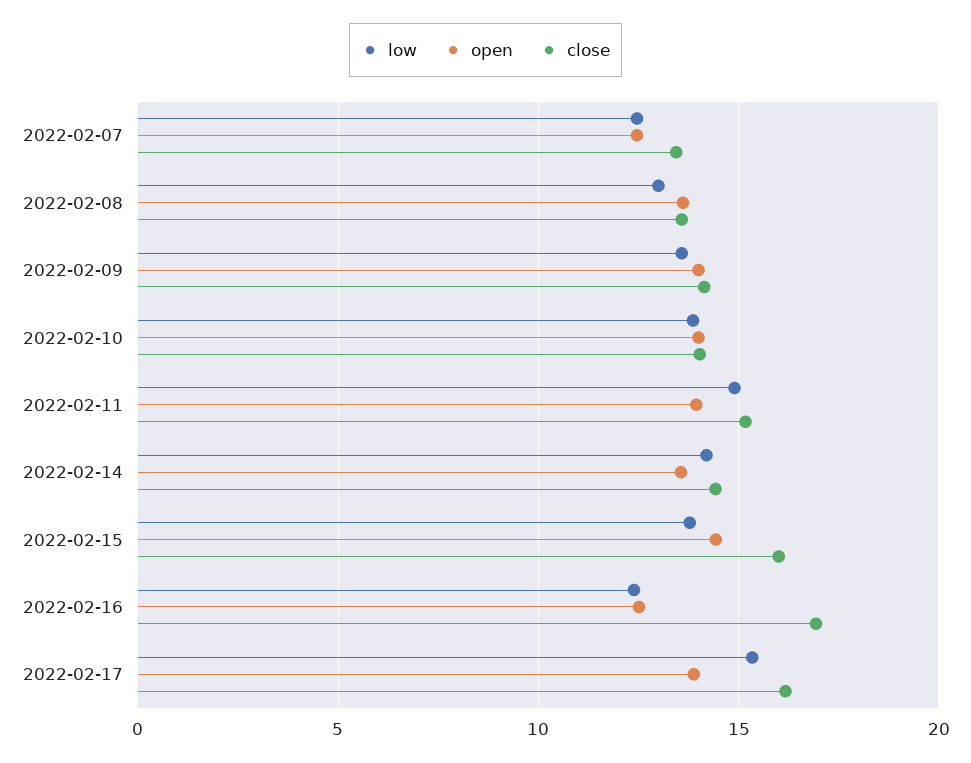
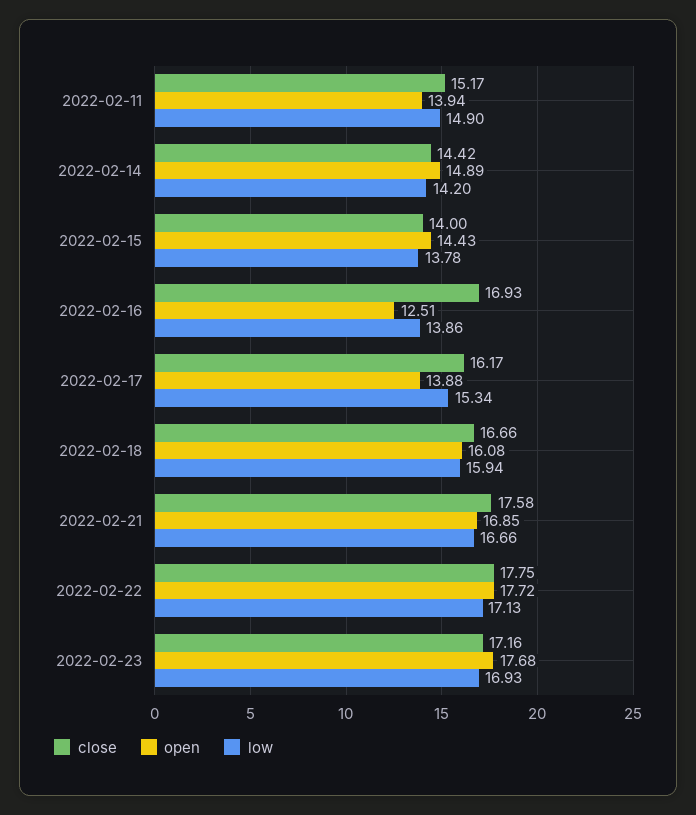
low, 2022-02-07: 12.5 -> none
open, 2022-02-07: 12.5 -> none
close, 2022-02-07: 13.5 -> none
low, 2022-02-08: 13 -> none
open, 2022-02-08: 13.5 -> none
close, 2022-02-08: 13.5 -> none
low, 2022-02-09: 13.5 -> none
open, 2022-02-09: 14 -> none
close, 2022-02-09: 14 -> none
low, 2022-02-10: 14 -> none
open, 2022-02-10: 14 -> none
close, 2022-02-10: 14 -> none
open, 2022-02-14: 13.5 -> 14.89
close, 2022-02-15: 16 -> 14
low, 2022-02-16: 12.5 -> 13.86
close, 2022-02-18: none -> 16.66
open, 2022-02-18: none -> 16.08
low, 2022-02-18: none -> 15.94
close, 2022-02-21: none -> 17.58
open, 2022-02-21: none -> 16.85
low, 2022-02-21: none -> 16.66
close, 2022-02-22: none -> 17.75
open, 2022-02-22: none -> 17.72
low, 2022-02-22: none -> 17.13
close, 2022-02-23: none -> 17.16
open, 2022-02-23: none -> 17.68
low, 2022-02-23: none -> 16.93

